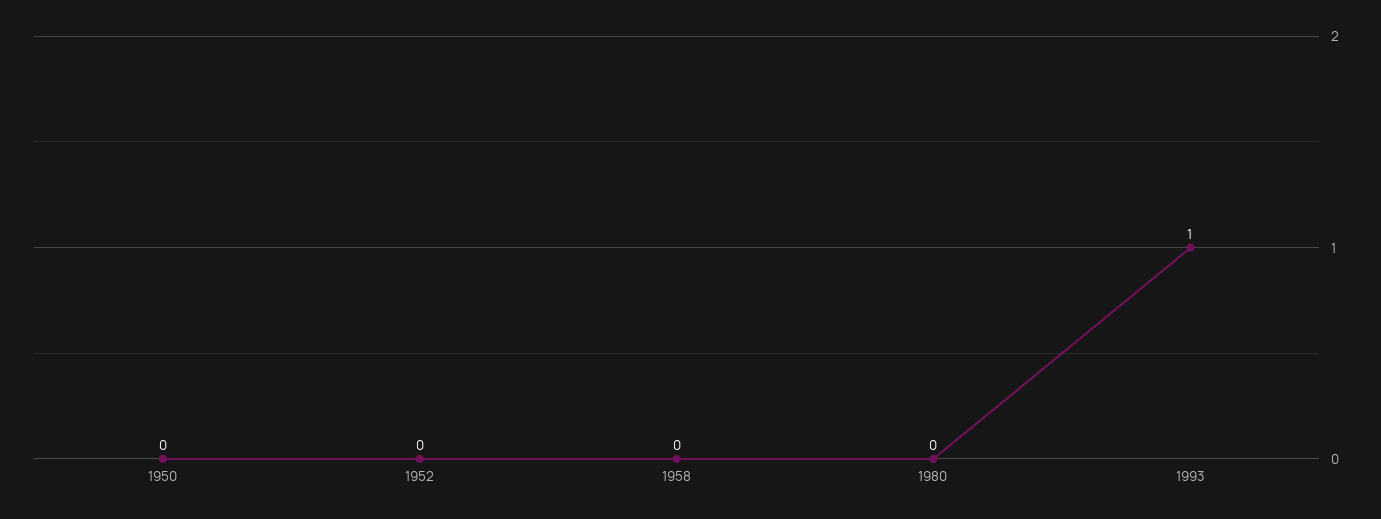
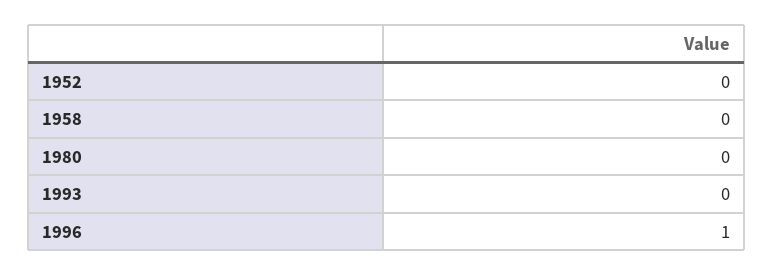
1950: 0 -> none
1993: 1 -> 0
1996: none -> 1

